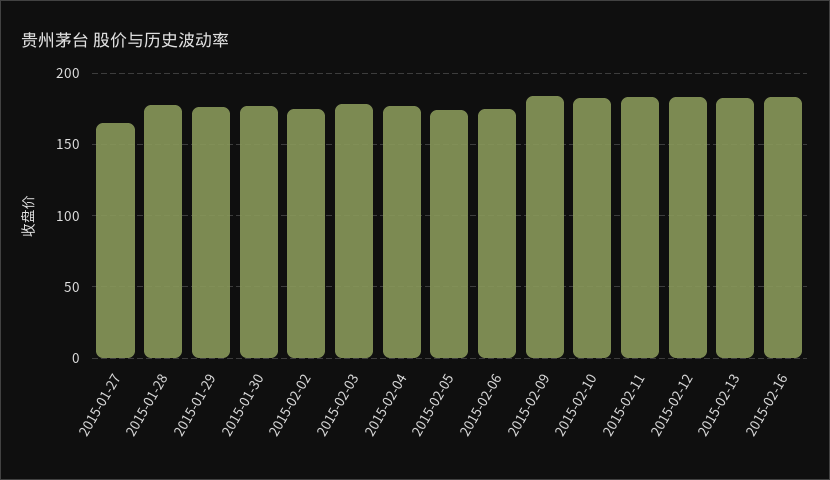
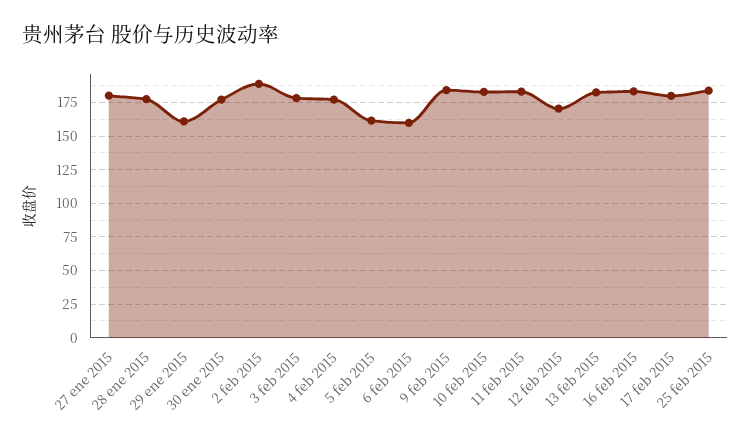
2015-01-27: 165 -> 180
2015-01-29: 175 -> 160
2015-02-02: 175 -> 190
2015-02-05: 175 -> 160
2015-02-06: 175 -> 160
2015-02-12: 185 -> 170
17 feb 2015: none -> 180
25 feb 2015: none -> 185

